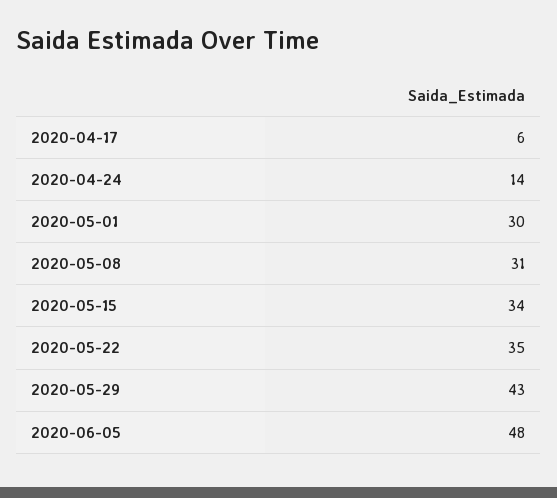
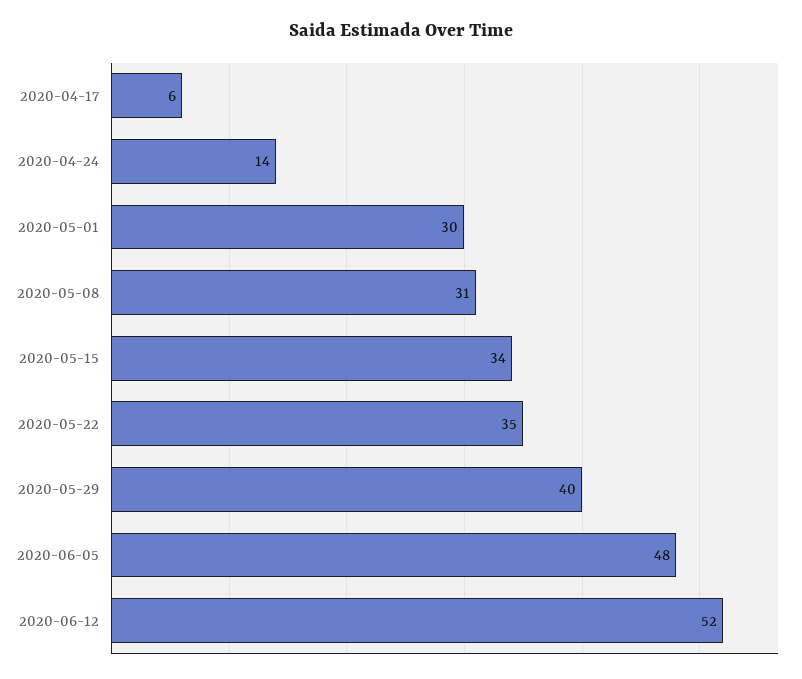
2020-05-29: 43 -> 40
2020-06-12: none -> 52

